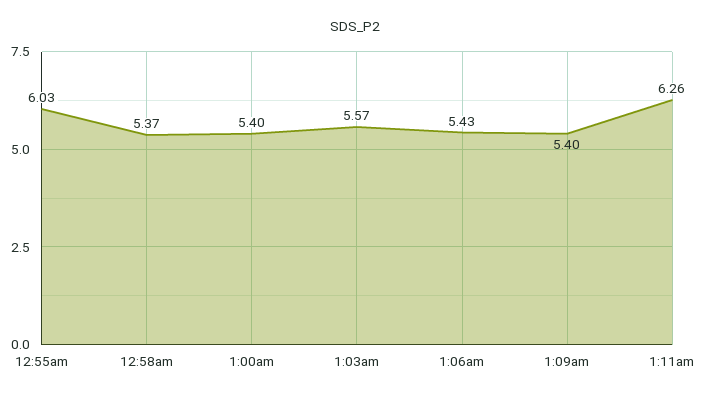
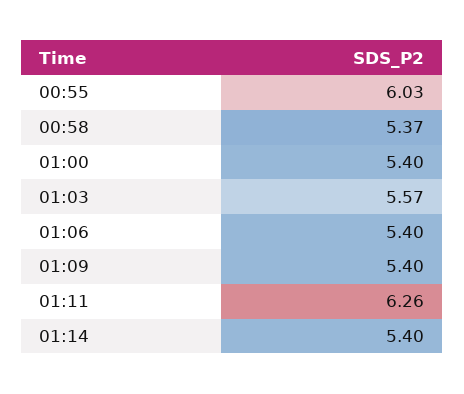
1:06am: 5.43 -> 5.4
01:14: none -> 5.4

